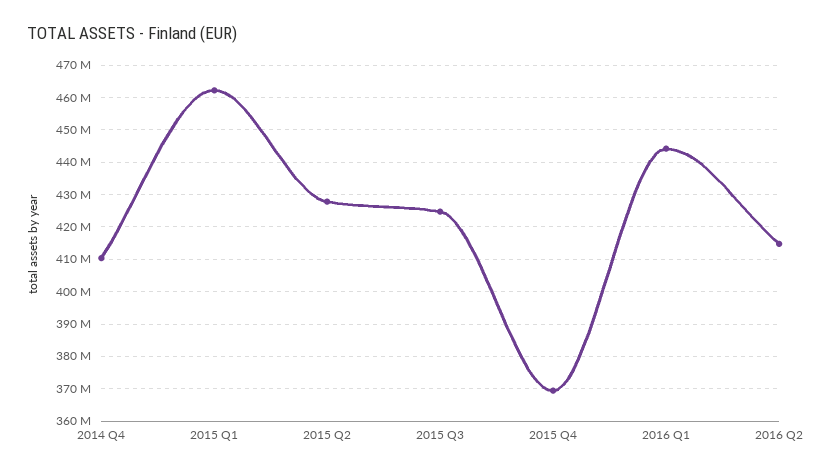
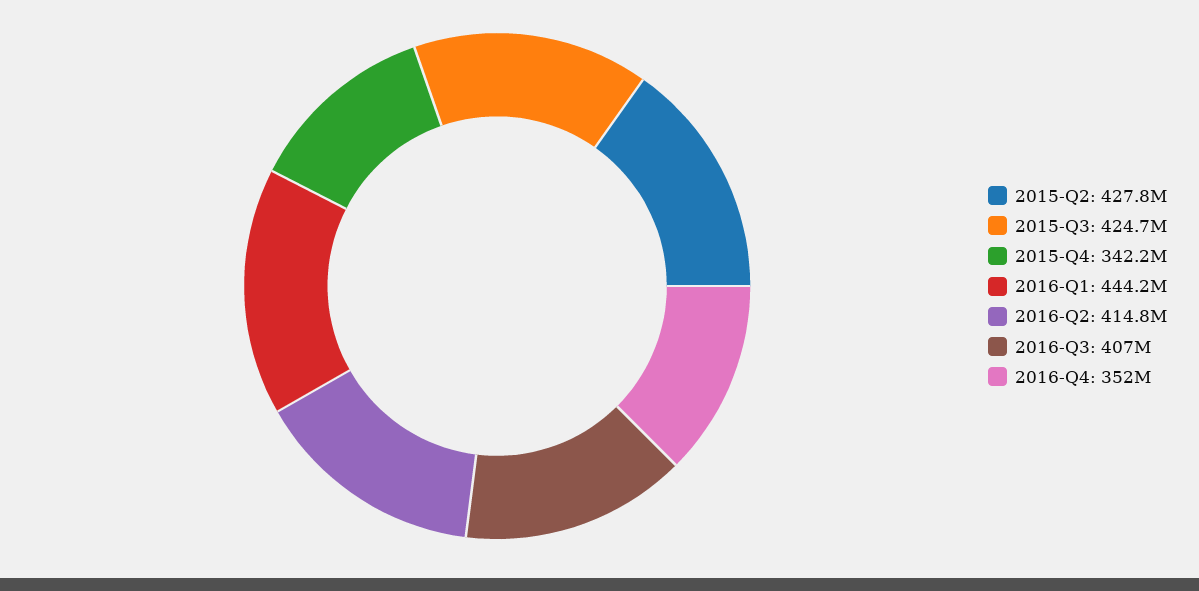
2014 Q4: 410000000 -> none
2015 Q1: 462000000 -> none
2015 Q4: 370000000 -> 342200000
2016-Q3: none -> 407000000
2016-Q4: none -> 352000000

